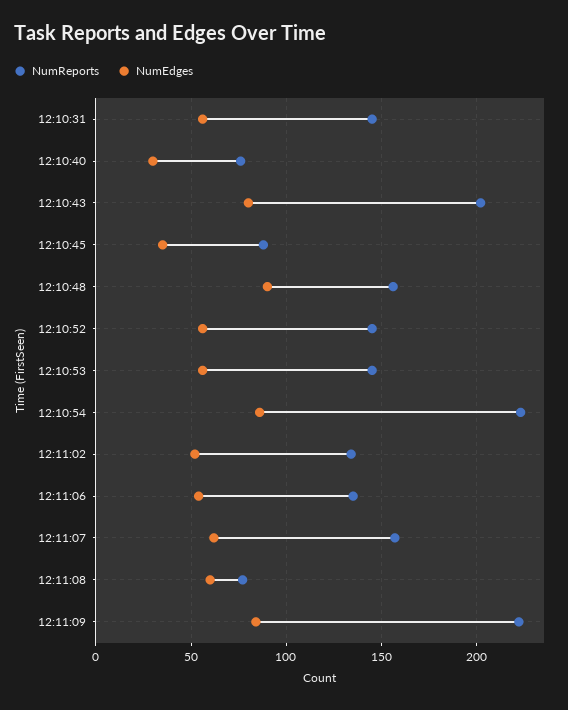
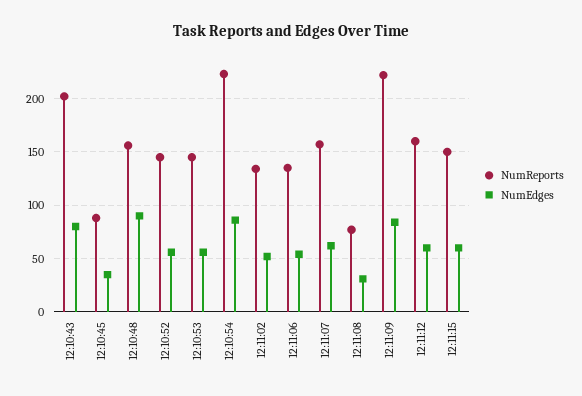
NumReports, 12:10:31: 145 -> none
NumEdges, 12:10:31: 55 -> none
NumReports, 12:10:40: 75 -> none
NumEdges, 12:10:40: 30 -> none
NumEdges, 12:11:08: 60 -> 30
NumReports, 12:11:12: none -> 160
NumEdges, 12:11:12: none -> 60
NumReports, 12:11:15: none -> 150
NumEdges, 12:11:15: none -> 60

